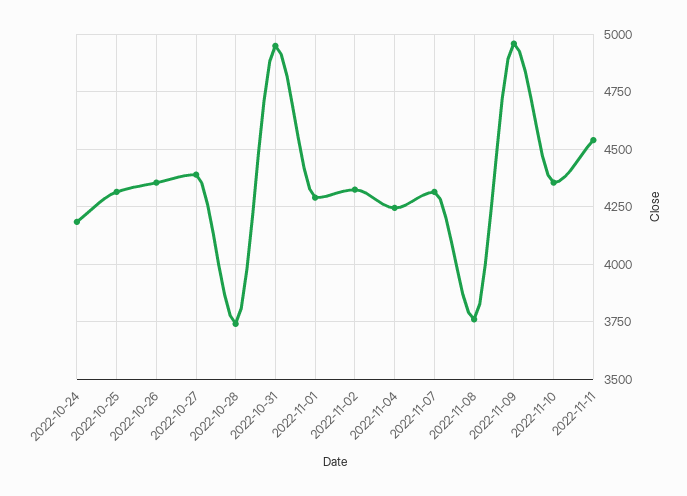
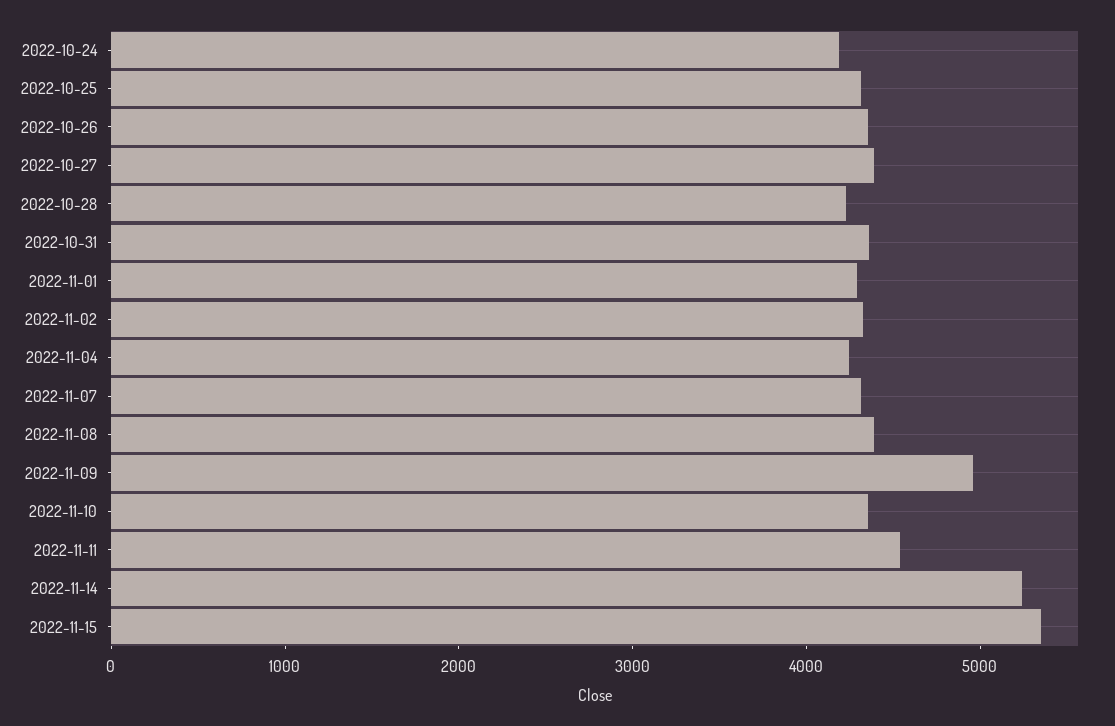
2022-10-28: 3750 -> 4200
2022-10-31: 4950 -> 4400
2022-11-08: 3750 -> 4400
2022-11-14: none -> 5200
2022-11-15: none -> 5400

